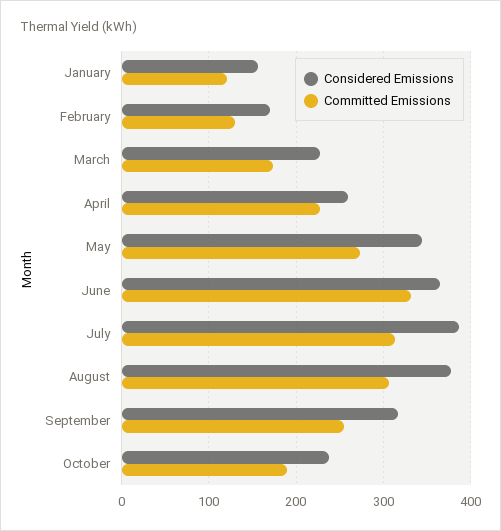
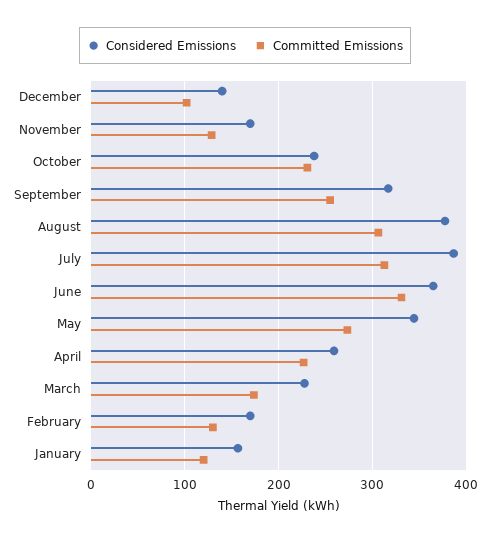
Committed Emissions, October: 190 -> 230
Considered Emissions, December: none -> 140
Committed Emissions, December: none -> 100
Considered Emissions, November: none -> 170
Committed Emissions, November: none -> 130

